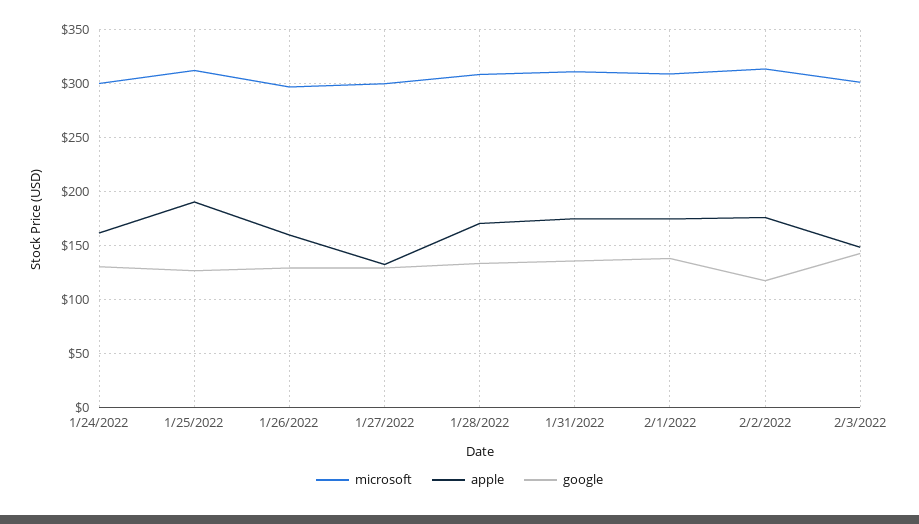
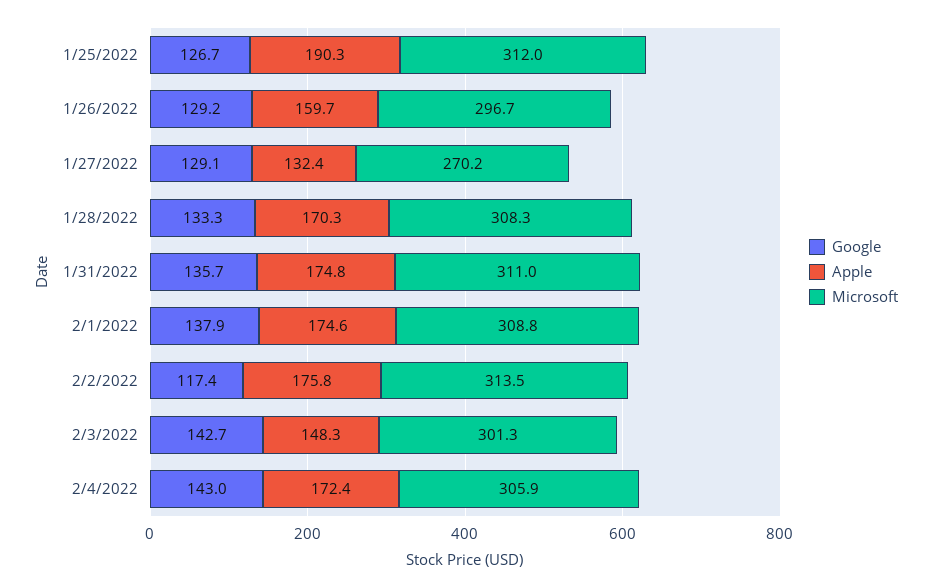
microsoft, 1/24/2022: 300 -> none
apple, 1/24/2022: 160 -> none
google, 1/24/2022: 130 -> none
microsoft, 1/27/2022: 300 -> 270.2
google, 2/4/2022: none -> 143
apple, 2/4/2022: none -> 172.4
microsoft, 2/4/2022: none -> 305.9

